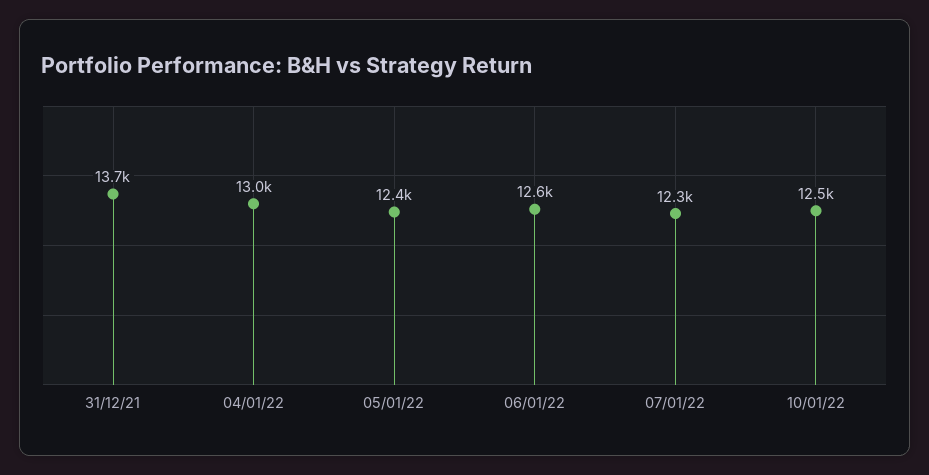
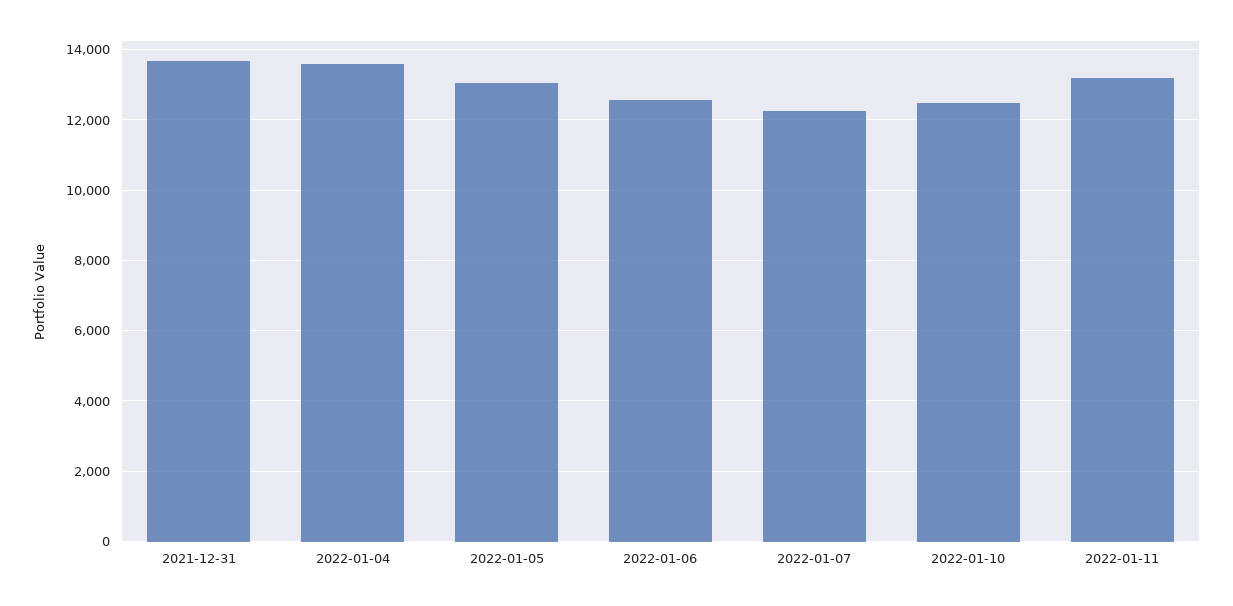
04/01/22: 13000 -> 13600
05/01/22: 12400 -> 13000
2022-01-11: none -> 13200

